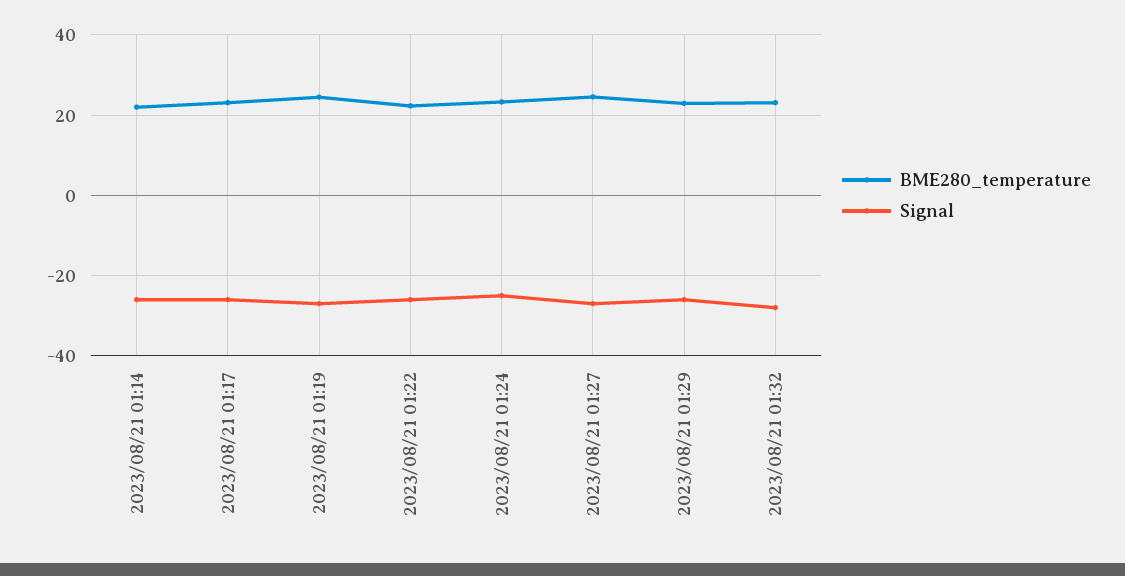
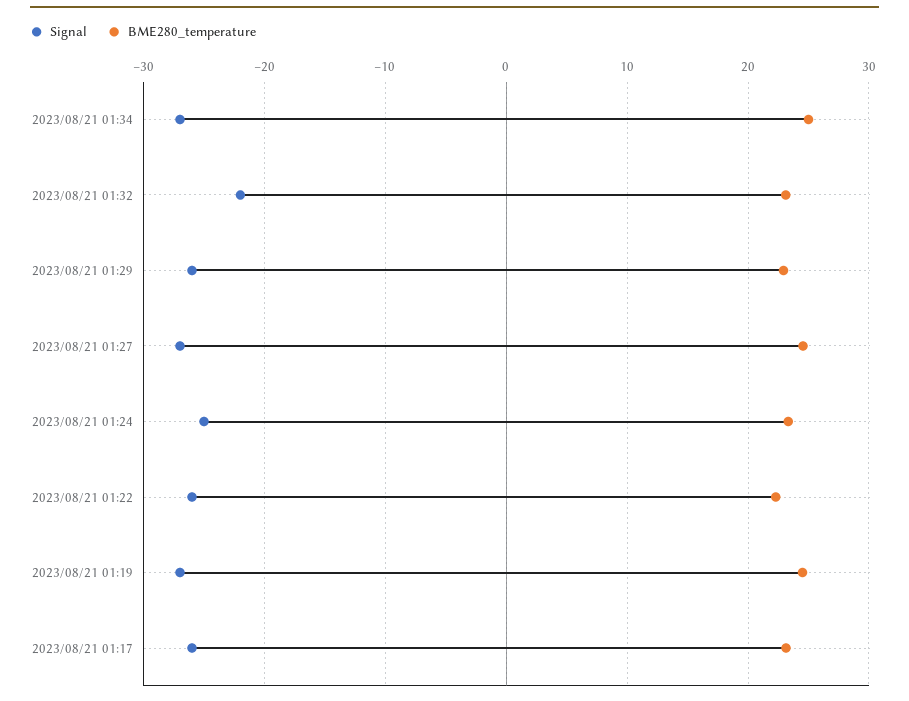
BME280_temperature, 2023/08/21 01:14: 22 -> none
Signal, 2023/08/21 01:14: -26 -> none
Signal, 2023/08/21 01:32: -28 -> -22
Signal, 2023/08/21 01:34: none -> -27
BME280_temperature, 2023/08/21 01:34: none -> 25

